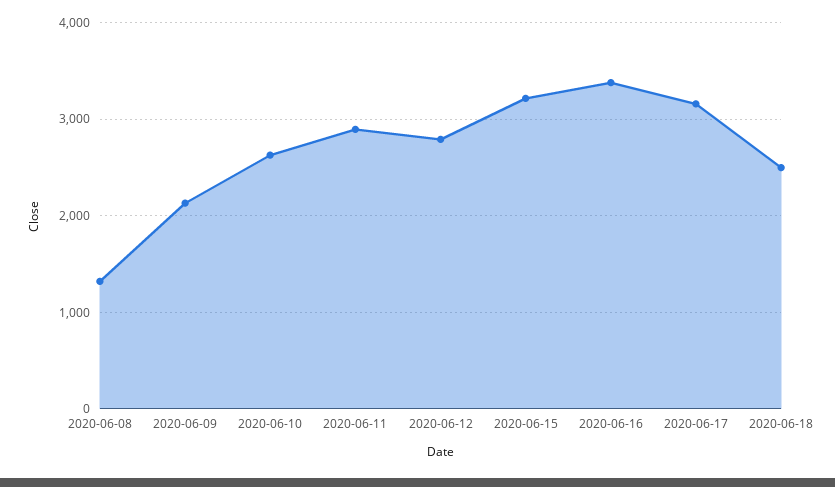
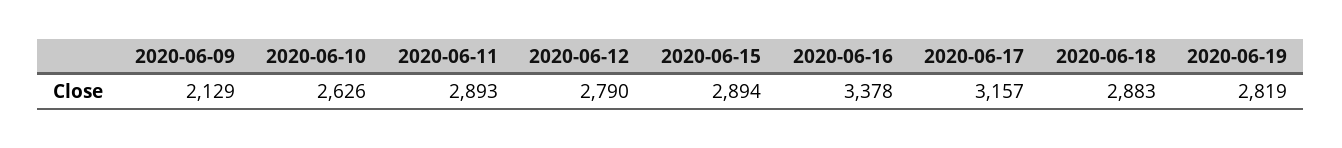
2020-06-08: 1300 -> none
2020-06-15: 3200 -> 2894
2020-06-18: 2500 -> 2883
2020-06-19: none -> 2819

